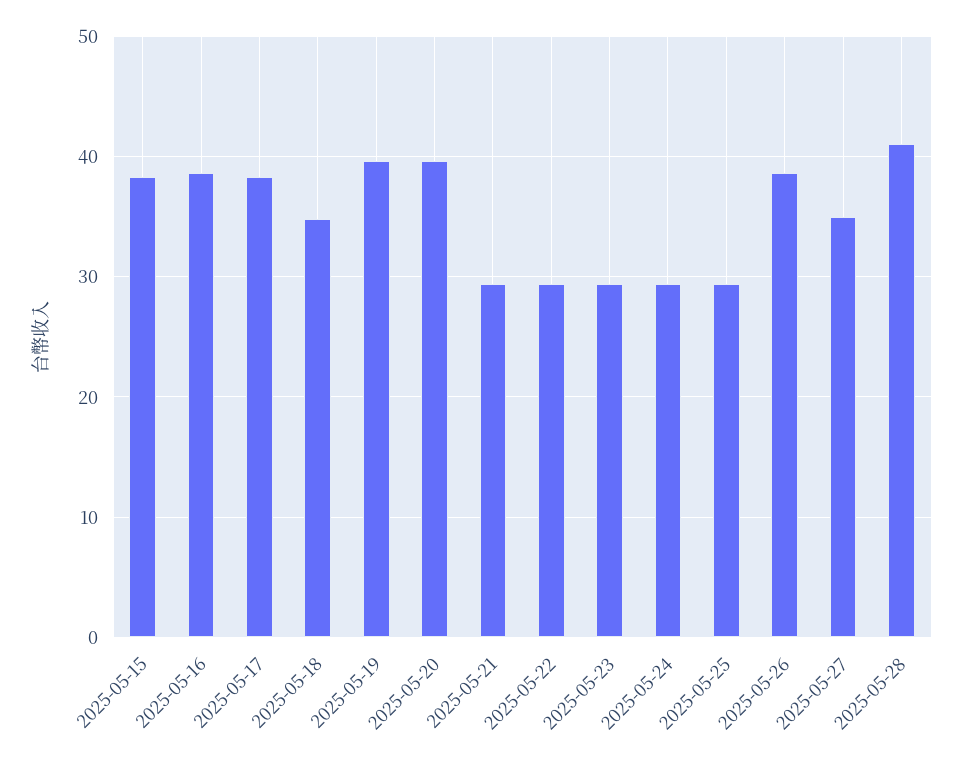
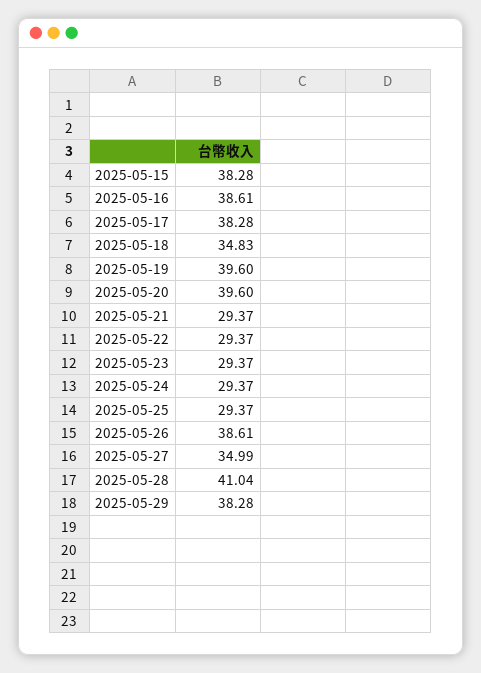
2025-05-29: none -> 38.28

